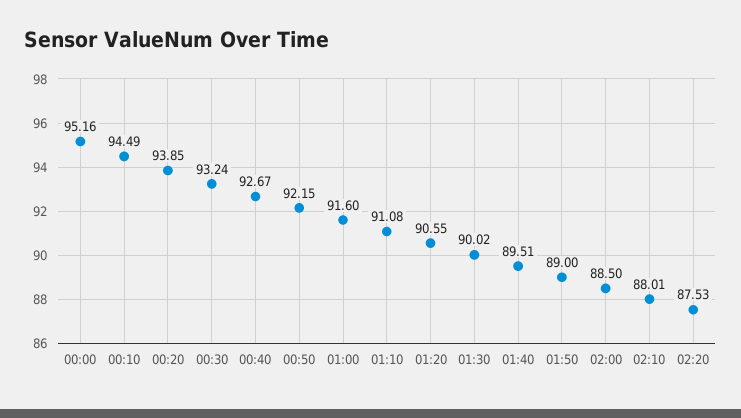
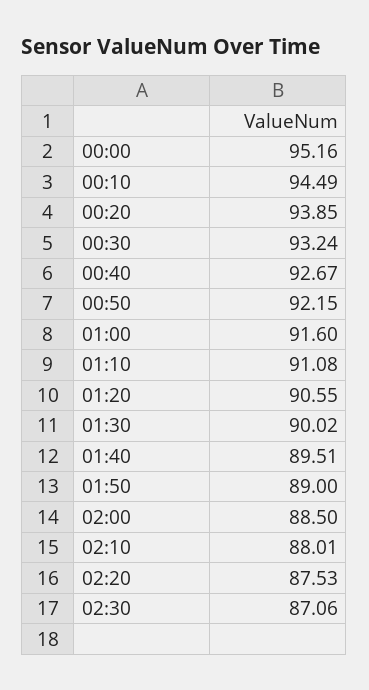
02:30: none -> 87.06

